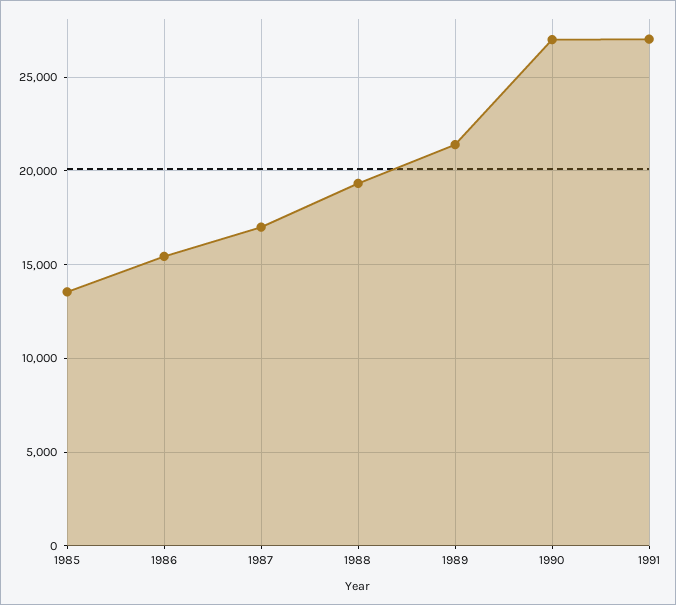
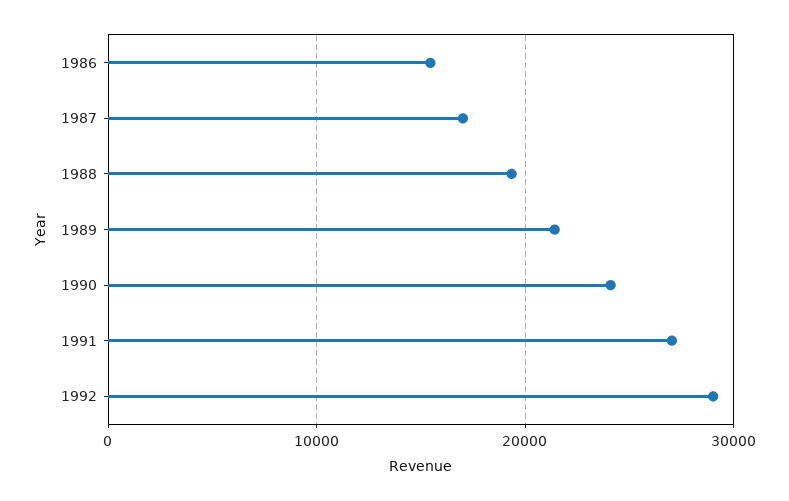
1985: 13500 -> none
1990: 27000 -> 24000
1992: none -> 29000

